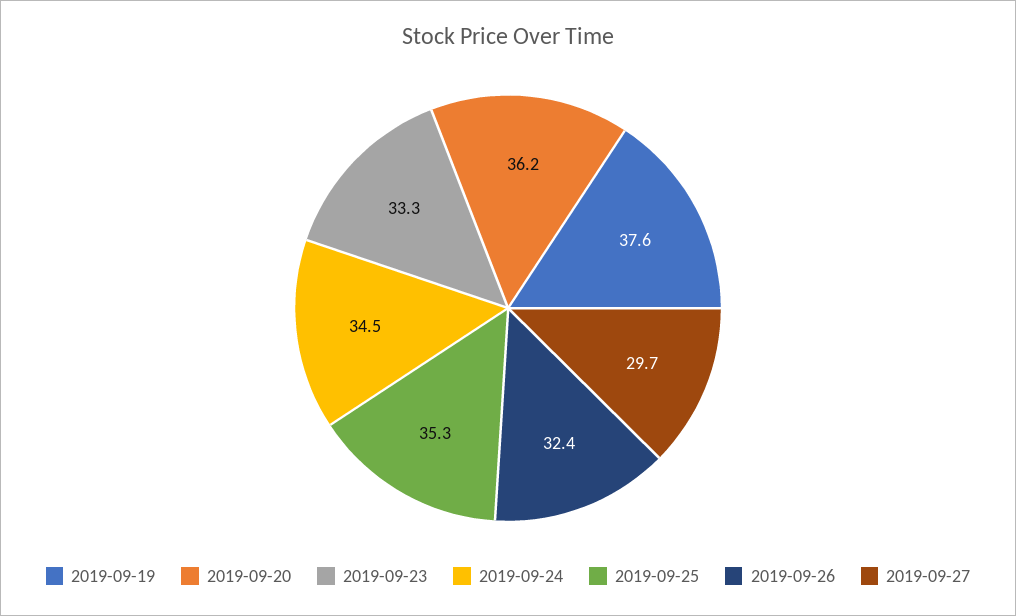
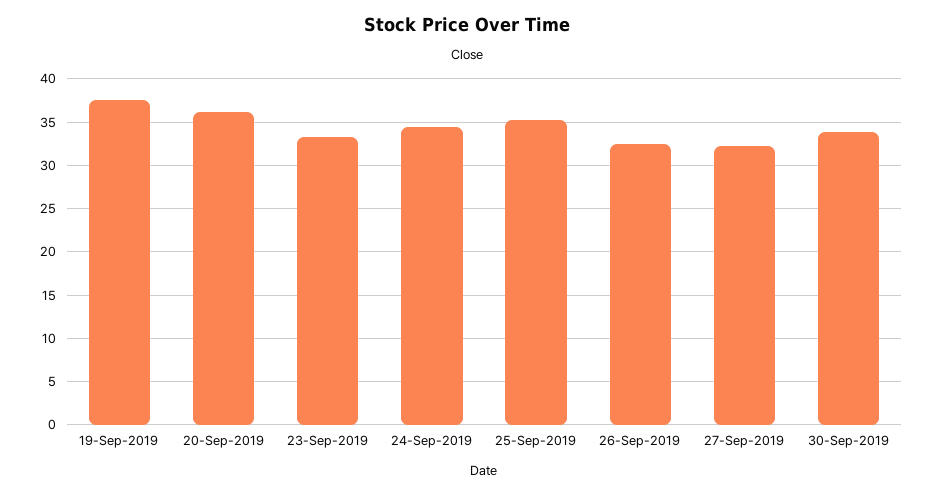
2019-09-27: 29.7 -> 32
30-Sep-2019: none -> 34

